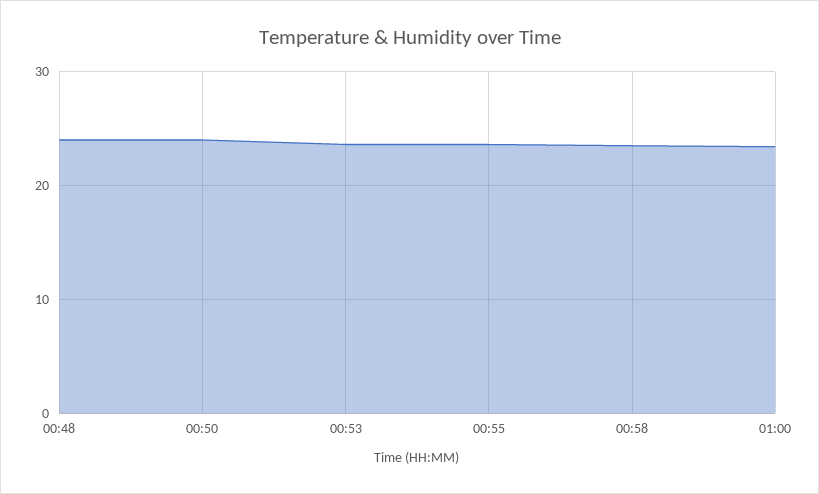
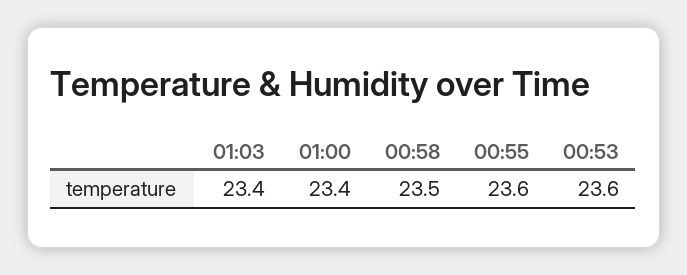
00:48: 24 -> none
00:50: 24 -> none
01:03: none -> 23.4

